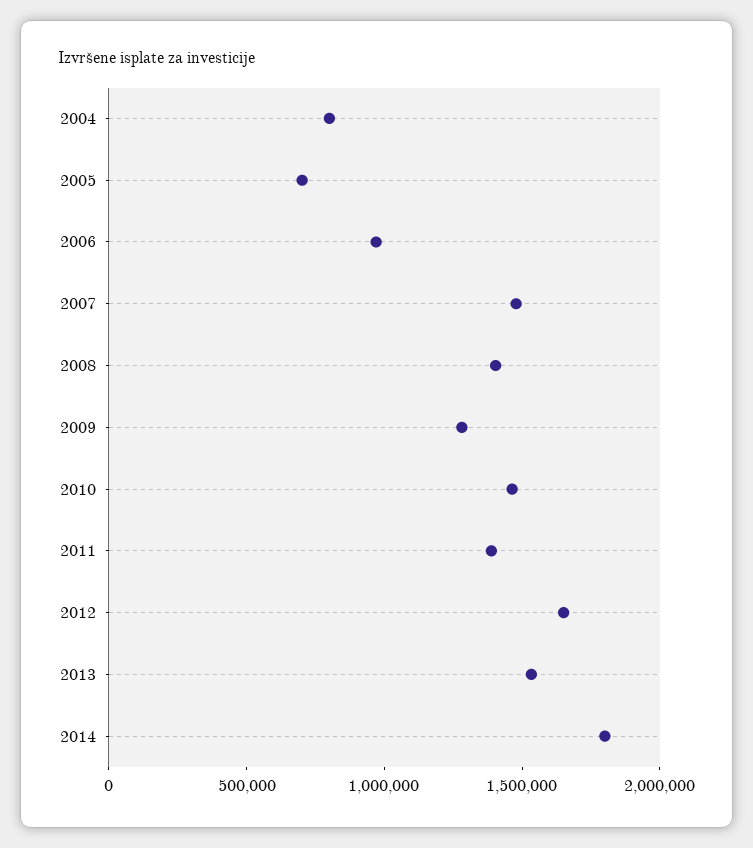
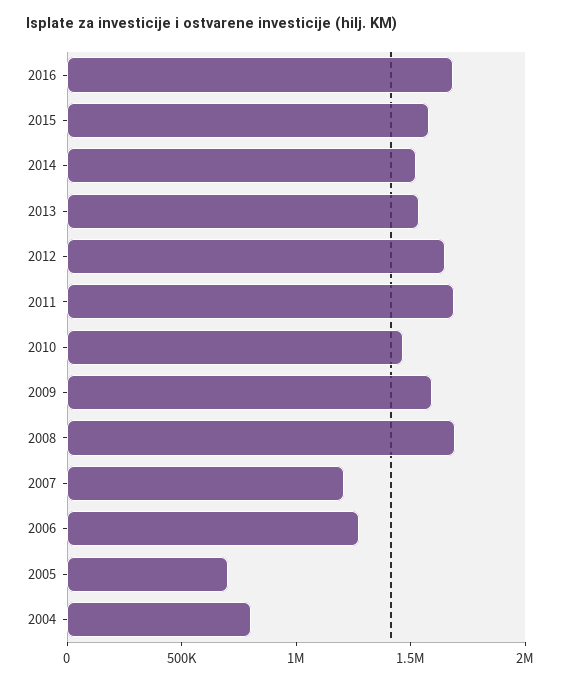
2006: 1000000 -> 1300000
2007: 1500000 -> 1200000
2008: 1400000 -> 1700000
2009: 1300000 -> 1600000
2011: 1400000 -> 1700000
2014: 1800000 -> 1500000
2016: none -> 1700000
2015: none -> 1600000

